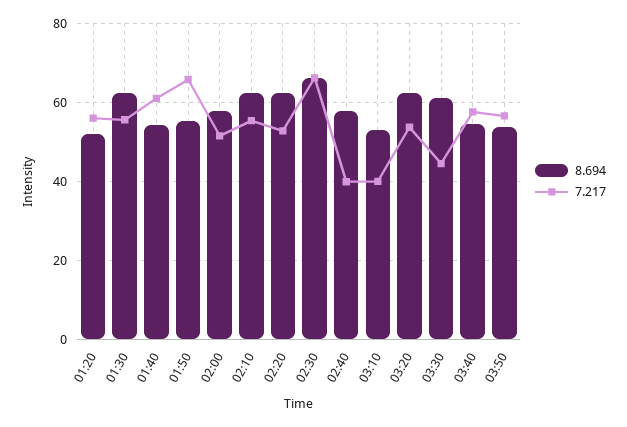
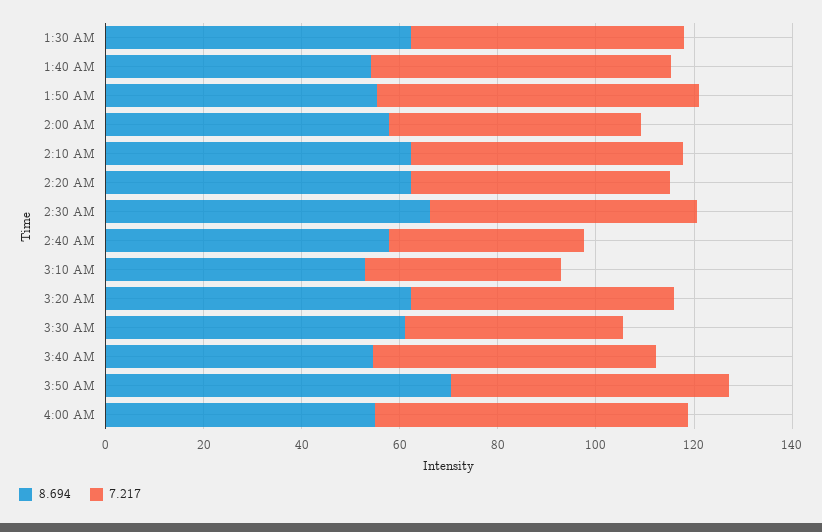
8.694, 01:20: 52 -> none
7.217, 01:20: 56 -> none
7.217, 02:30: 66 -> 55
8.694, 03:50: 54 -> 70
8.694, 4:00 AM: none -> 55
7.217, 4:00 AM: none -> 65

